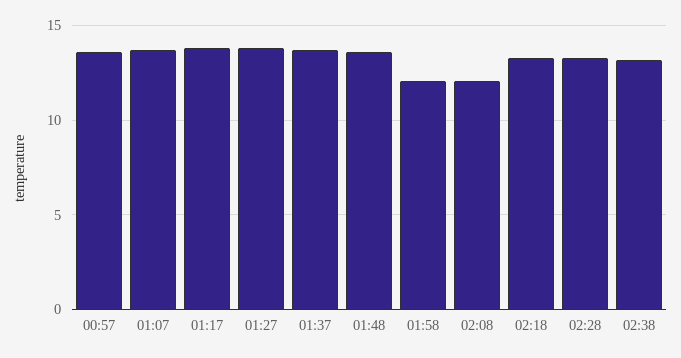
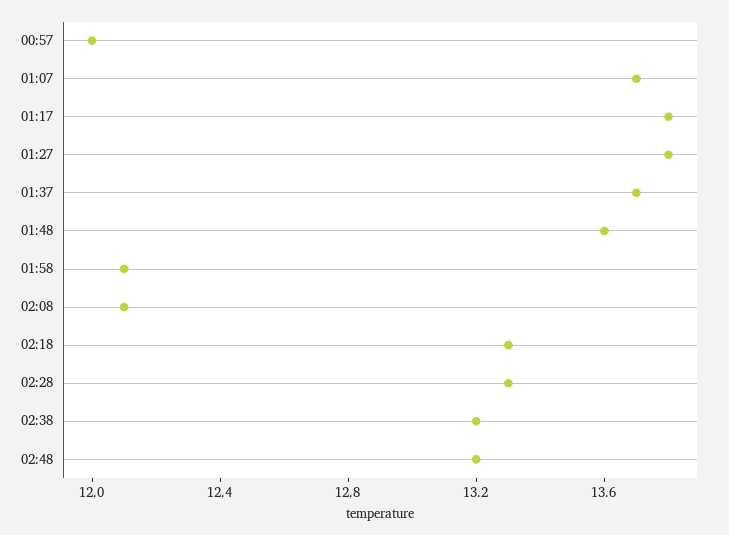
00:57: 13.5 -> 12
02:48: none -> 13.2

